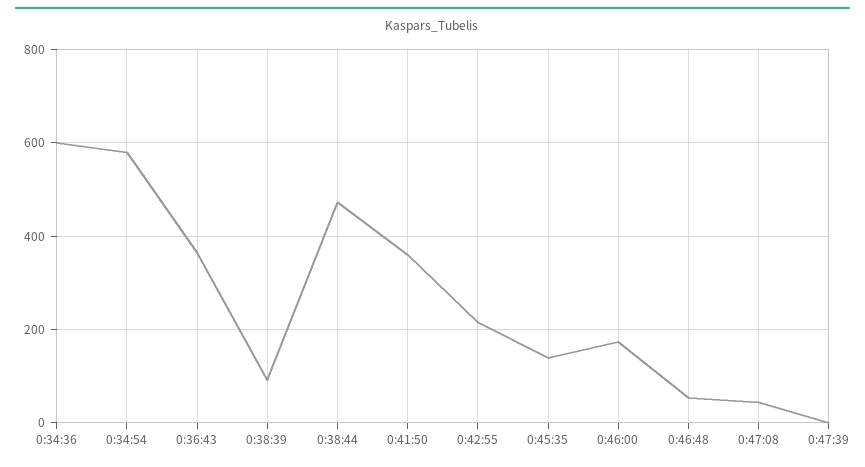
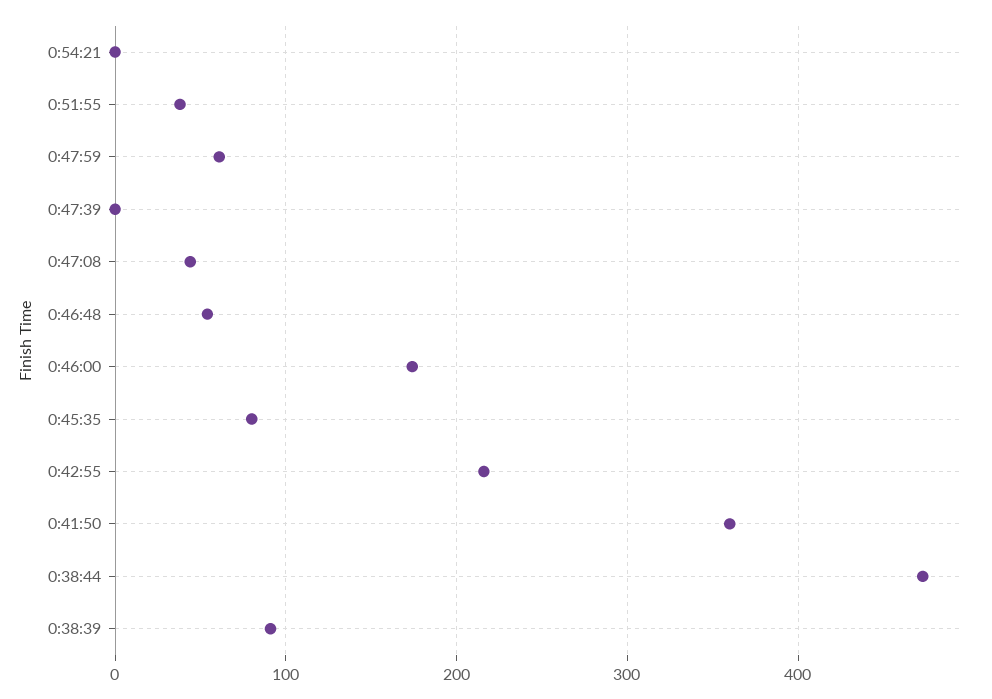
0:34:36: 600 -> none
0:34:54: 580 -> none
0:36:43: 360 -> none
0:45:35: 140 -> 80
0:54:21: none -> 0
0:51:55: none -> 40
0:47:59: none -> 60

